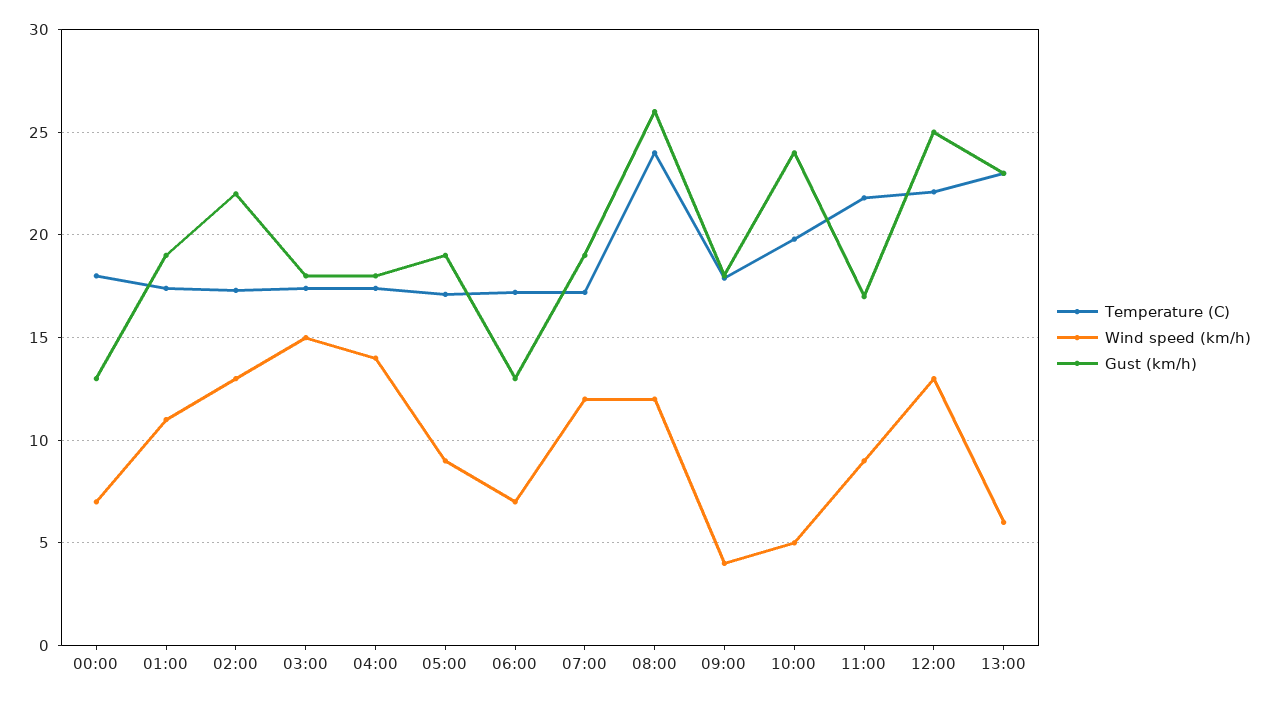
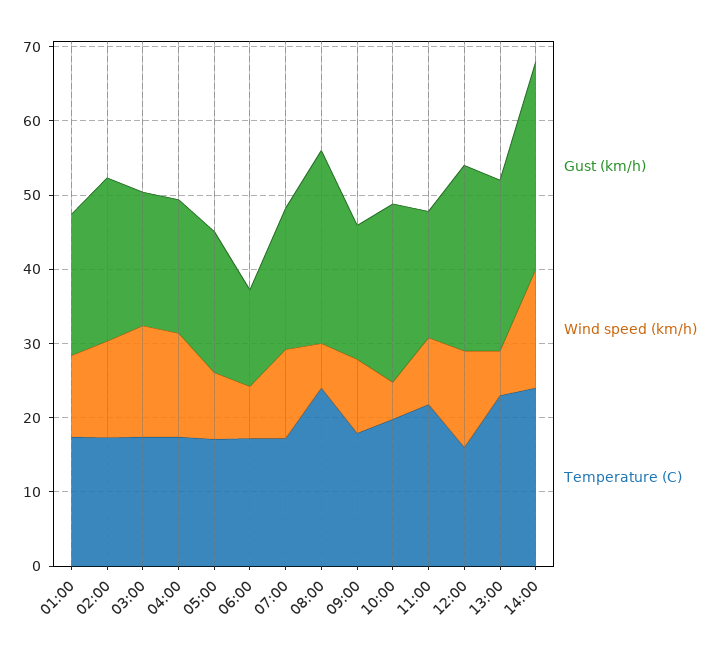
Temperature (C), 00:00: 18 -> none
Wind speed (km/h), 00:00: 7 -> none
Gust (km/h), 00:00: 13 -> none
Wind speed (km/h), 08:00: 12 -> 6
Wind speed (km/h), 09:00: 4 -> 10
Temperature (C), 12:00: 22 -> 16
Gust (km/h), 14:00: none -> 28
Wind speed (km/h), 14:00: none -> 16
Temperature (C), 14:00: none -> 24

